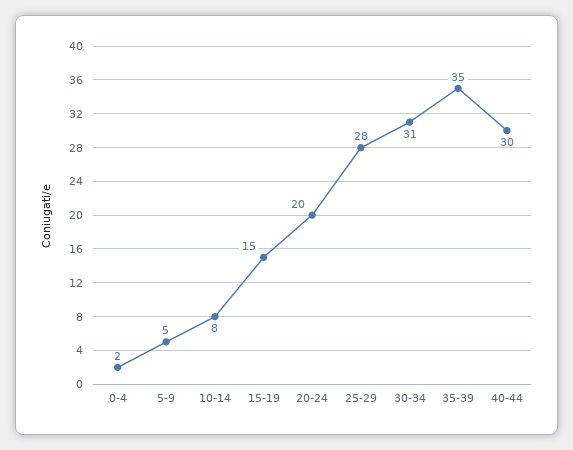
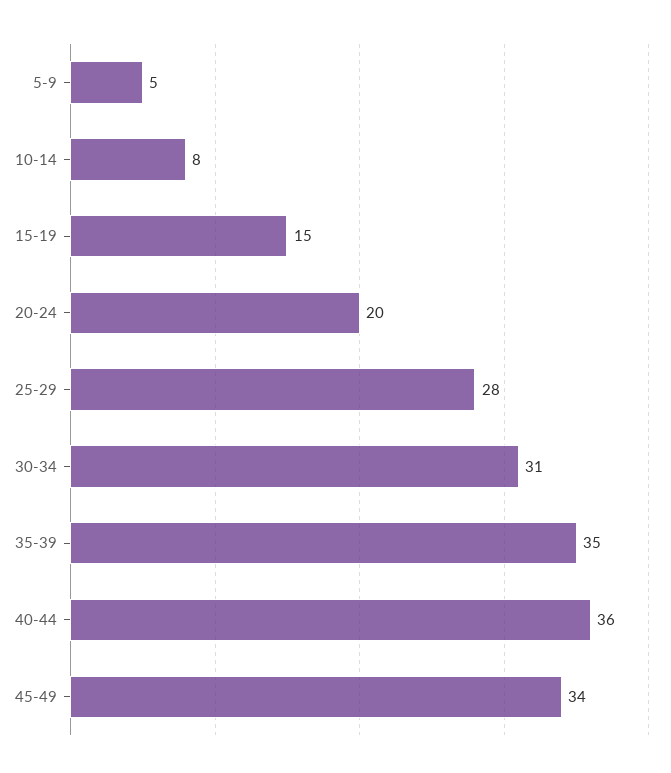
0-4: 2 -> none
40-44: 30 -> 36
45-49: none -> 34

